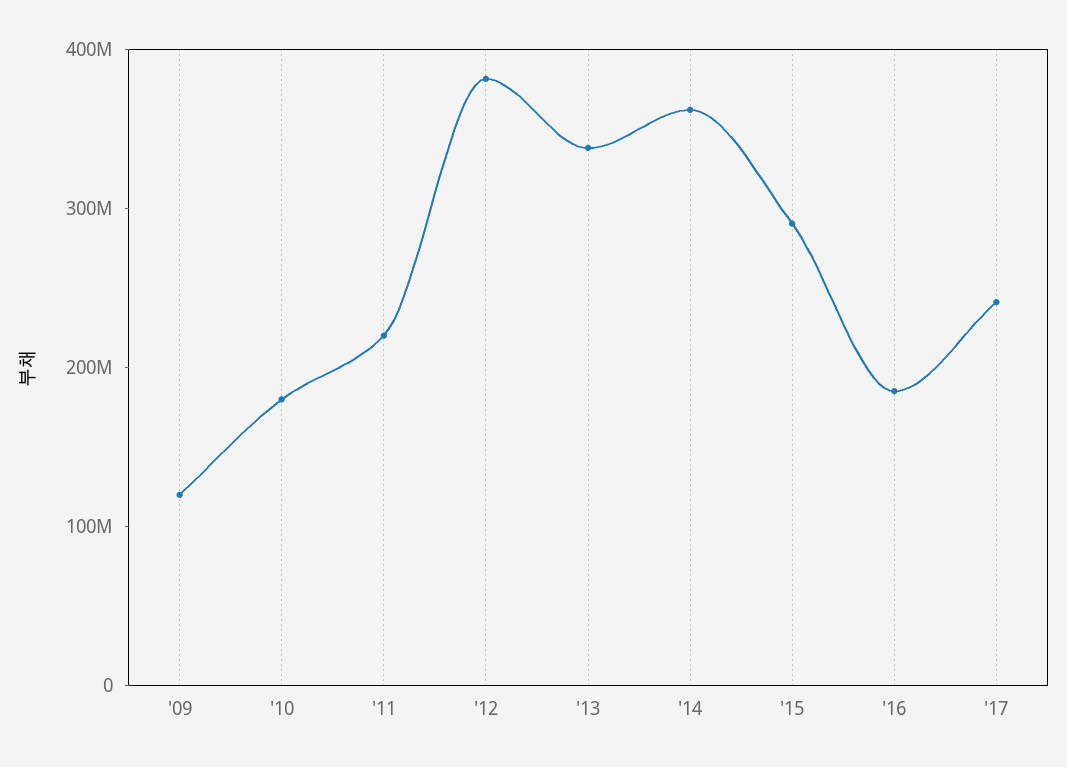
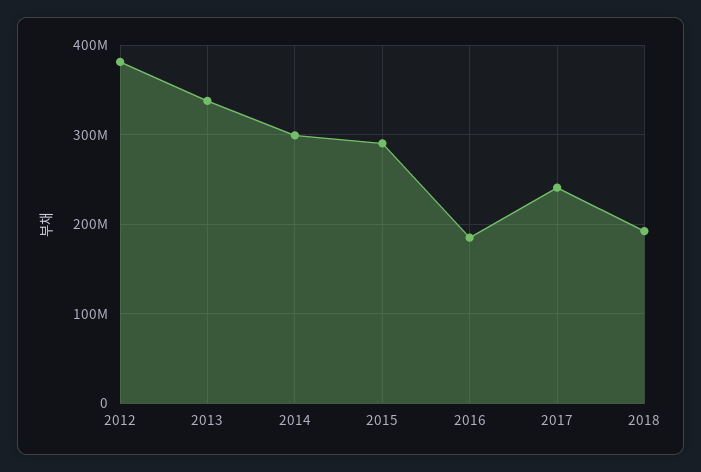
'09: 120000000 -> none
'10: 180000000 -> none
'11: 220000000 -> none
'14: 360000000 -> 300000000
2018: none -> 190000000

